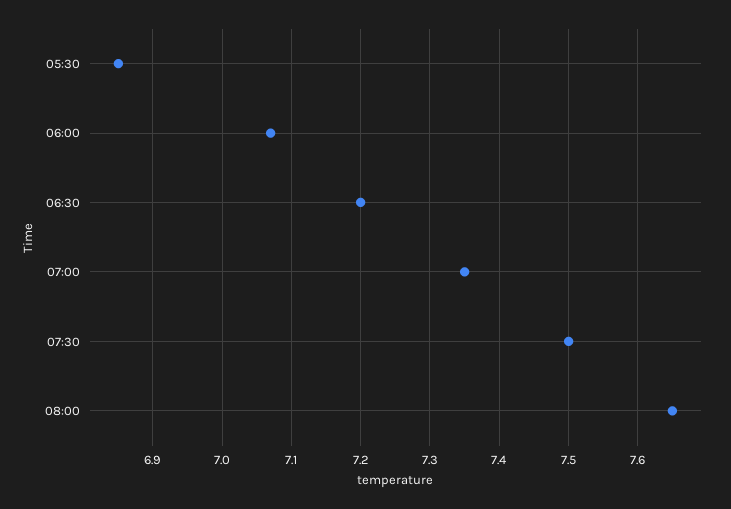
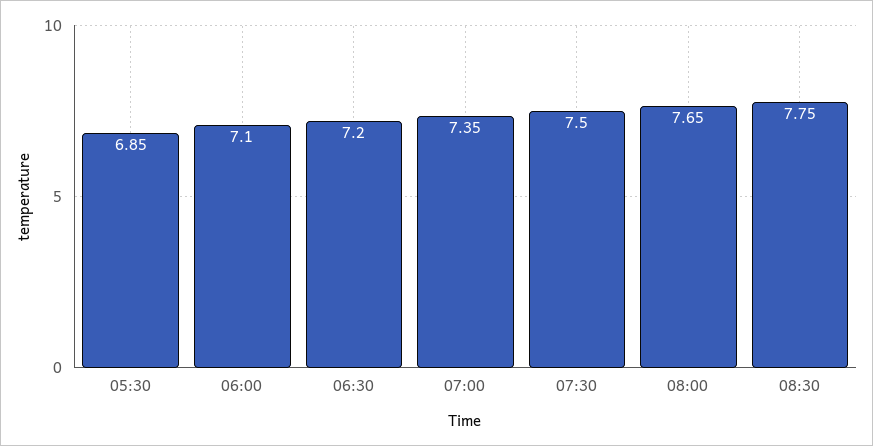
06:00: 7.07 -> 7.1
08:30: none -> 7.75

